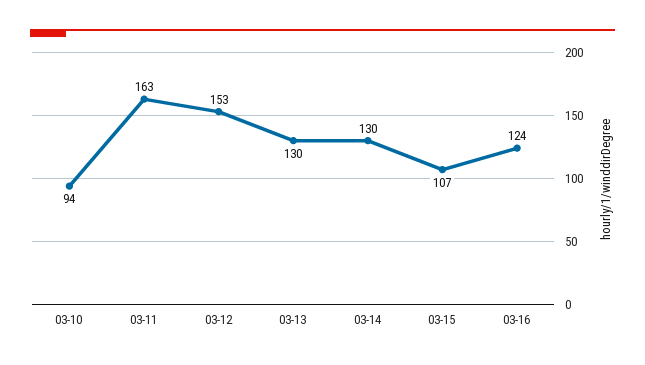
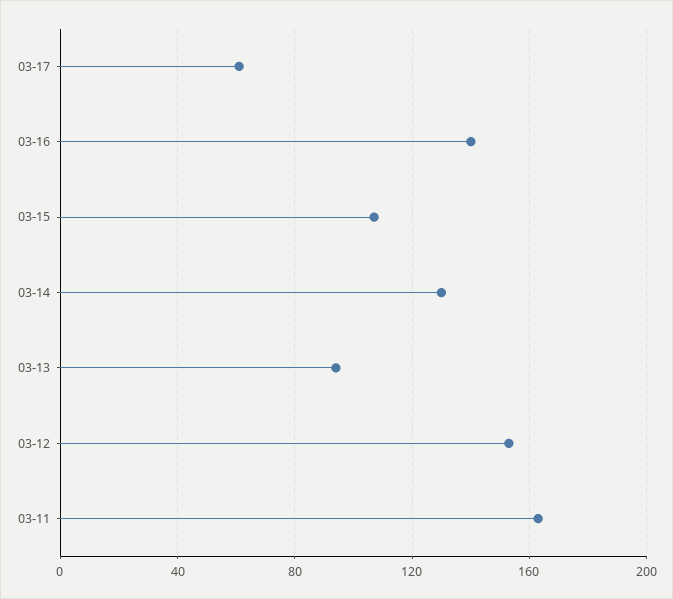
03-10: 94 -> none
03-13: 130 -> 95
03-16: 124 -> 140
03-17: none -> 60

